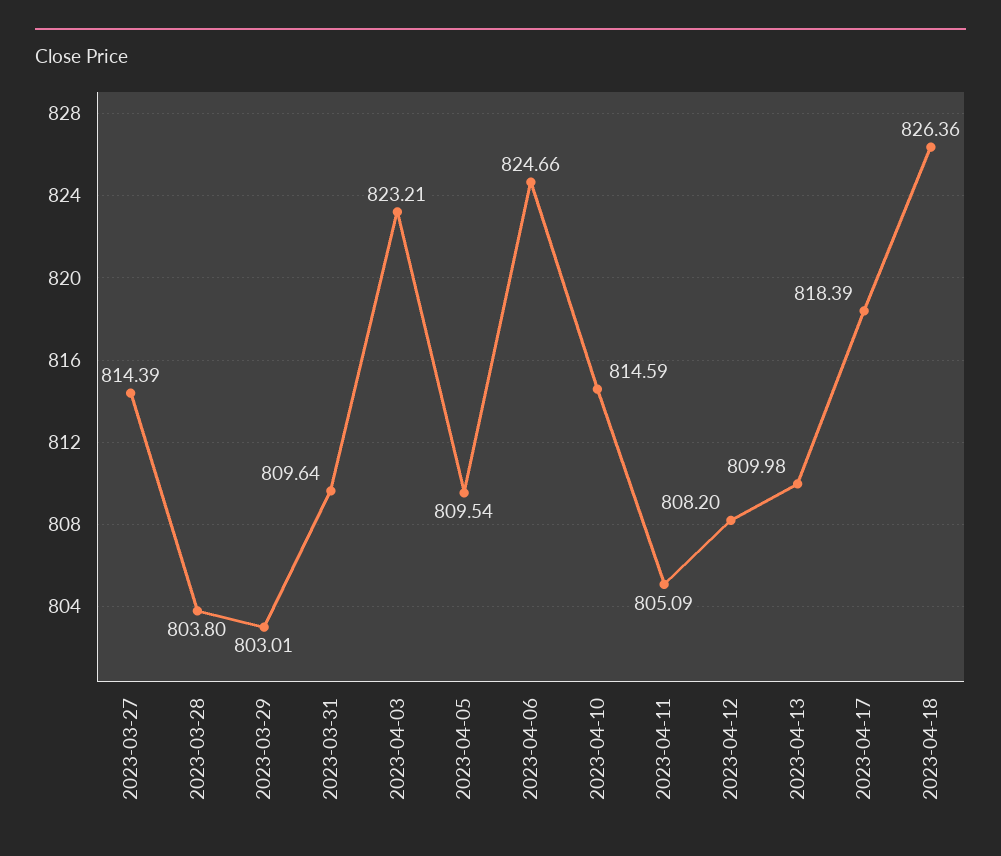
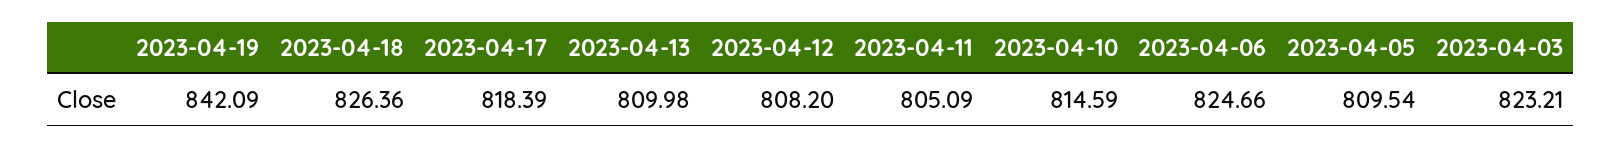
2023-03-27: 814.39 -> none
2023-03-28: 803.8 -> none
2023-03-29: 803.01 -> none
2023-03-31: 809.64 -> none
2023-04-19: none -> 842.09

